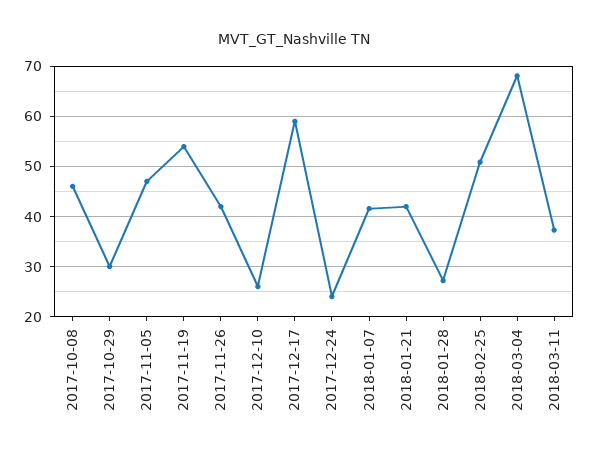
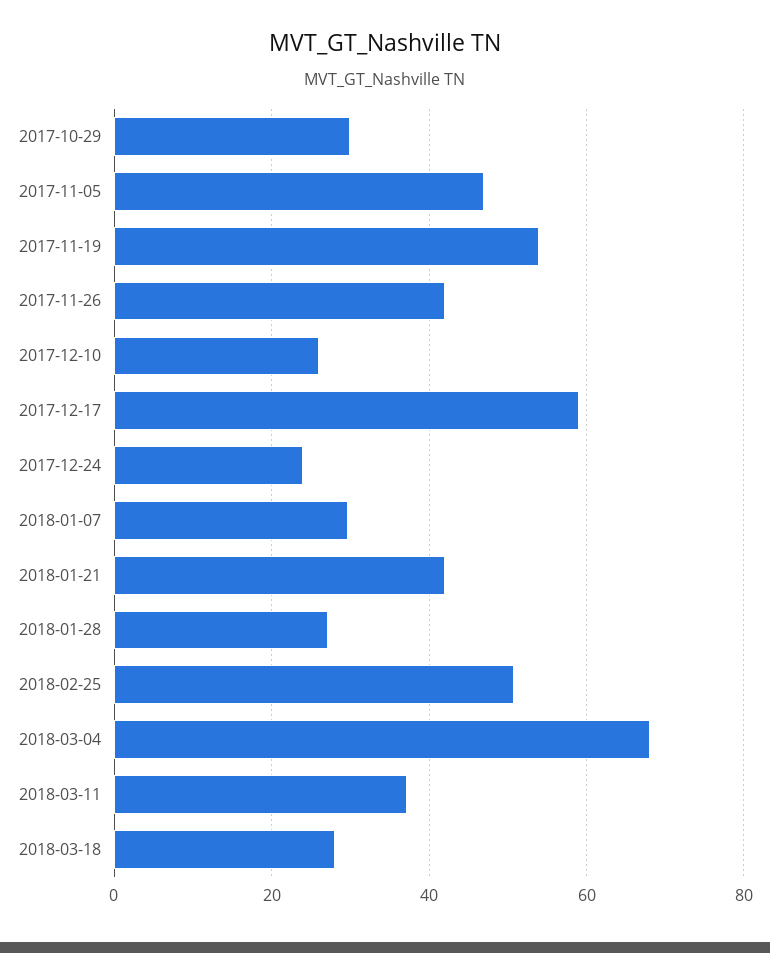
2017-10-08: 46 -> none
2018-01-07: 42 -> 30
2018-03-18: none -> 28

